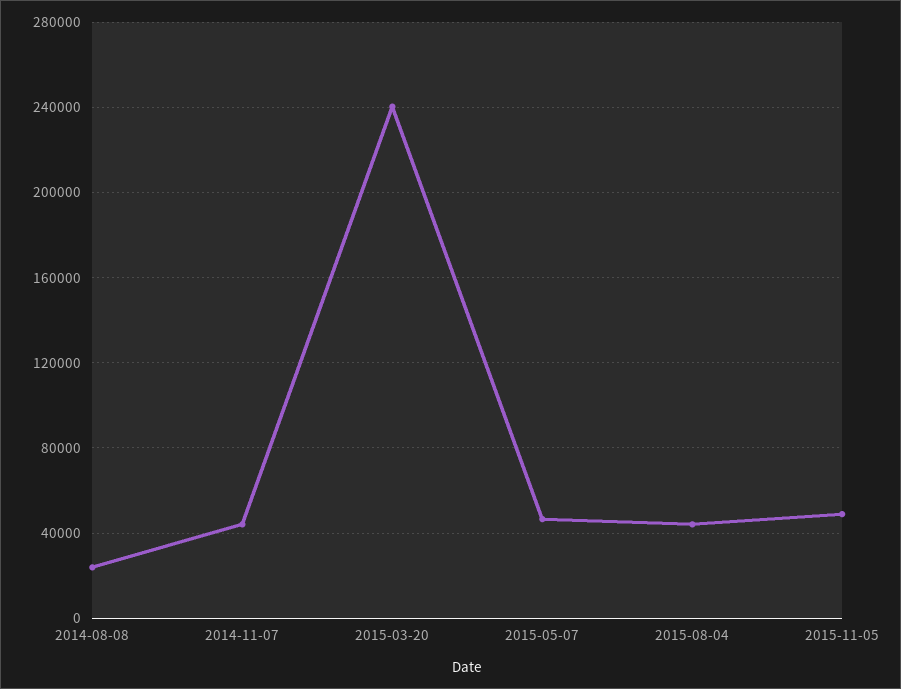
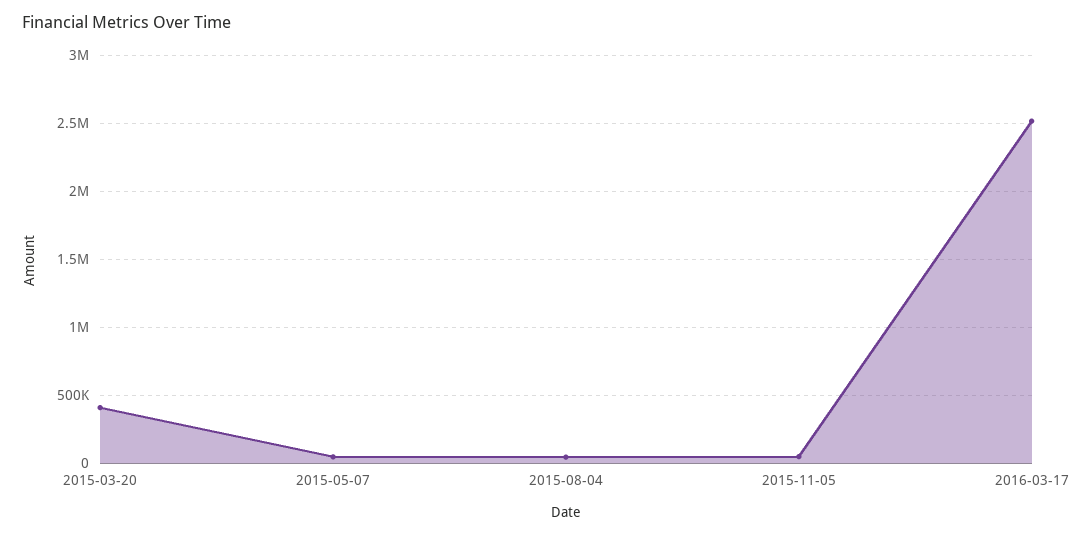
2014-08-08: 25000 -> none
2014-11-07: 45000 -> none
2015-03-20: 240000 -> 400000
2016-03-17: none -> 2500000

